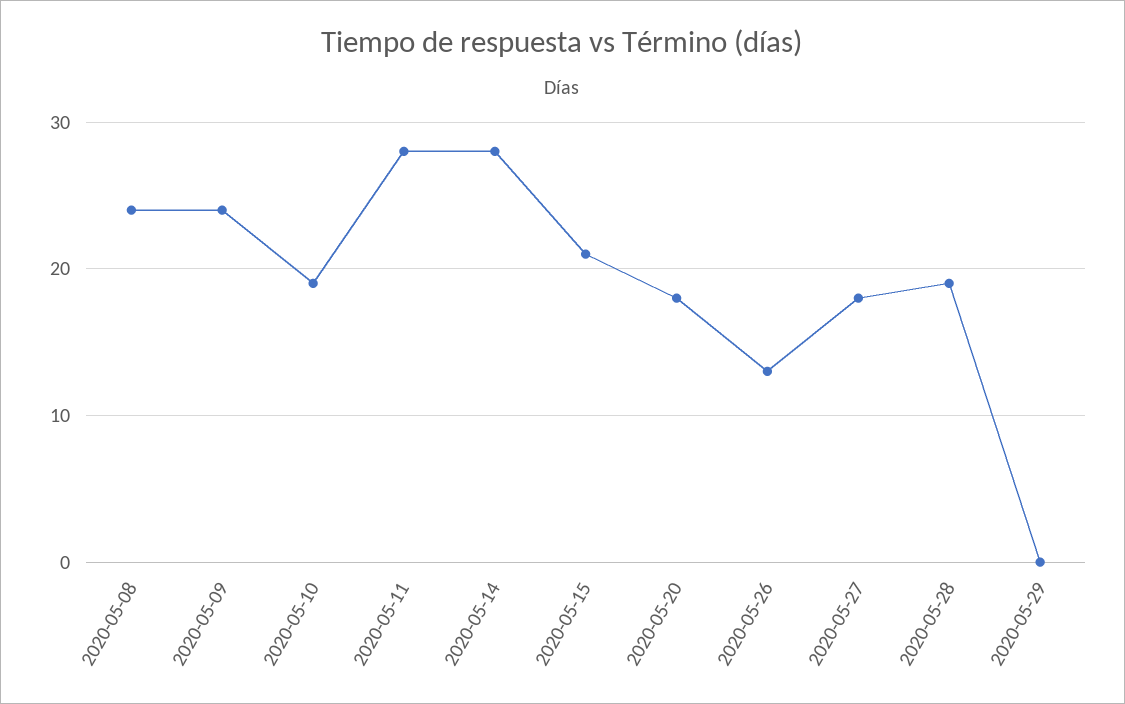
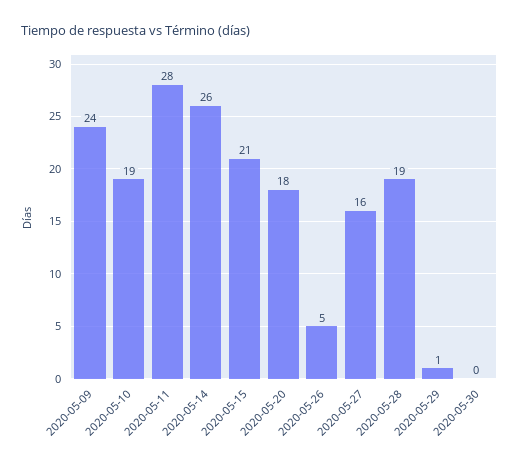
2020-05-08: 24 -> none
2020-05-14: 28 -> 26
2020-05-26: 13 -> 5
2020-05-27: 18 -> 16
2020-05-29: 0 -> 1
2020-05-30: none -> 0

